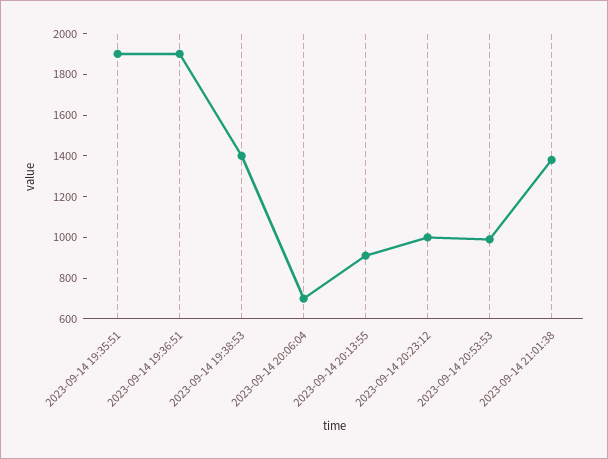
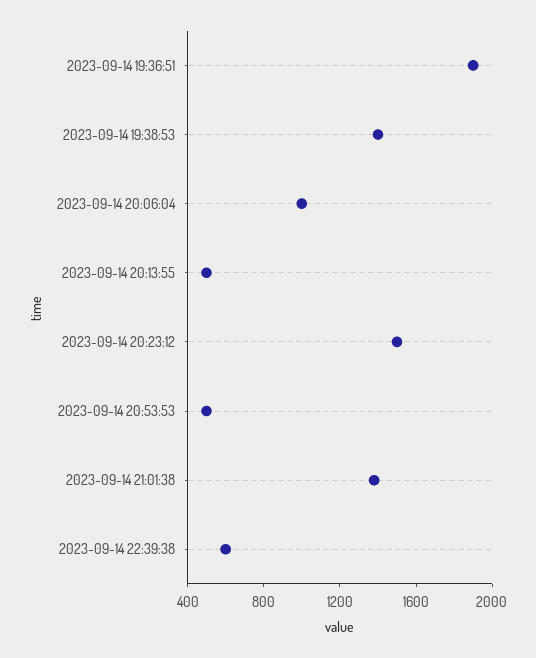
2023-09-14 19:35:51: 1900 -> none
2023-09-14 20:06:04: 700 -> 1000
2023-09-14 20:13:55: 900 -> 500
2023-09-14 20:23:12: 1000 -> 1500
2023-09-14 20:53:53: 1000 -> 500
2023-09-14 22:39:38: none -> 600

